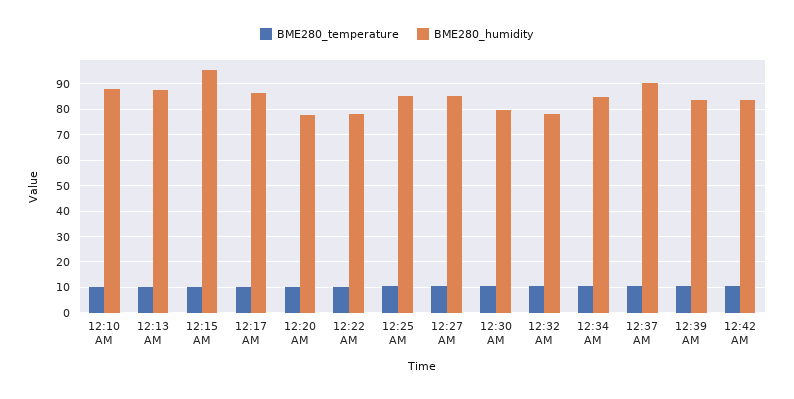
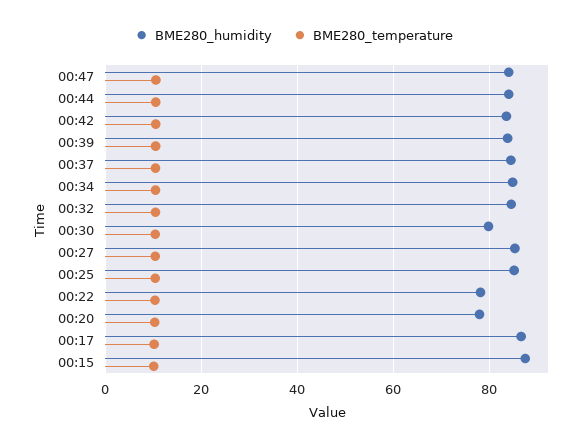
BME280_temperature, 12:10 AM: 10 -> none
BME280_humidity, 12:10 AM: 87.5 -> none
BME280_temperature, 12:13 AM: 10 -> none
BME280_humidity, 12:13 AM: 87.5 -> none
BME280_humidity, 12:15 AM: 95 -> 88
BME280_humidity, 12:32 AM: 77.5 -> 84
BME280_humidity, 12:37 AM: 90 -> 84
BME280_humidity, 00:47: none -> 84
BME280_temperature, 00:47: none -> 10
BME280_humidity, 00:44: none -> 84
BME280_temperature, 00:44: none -> 10

